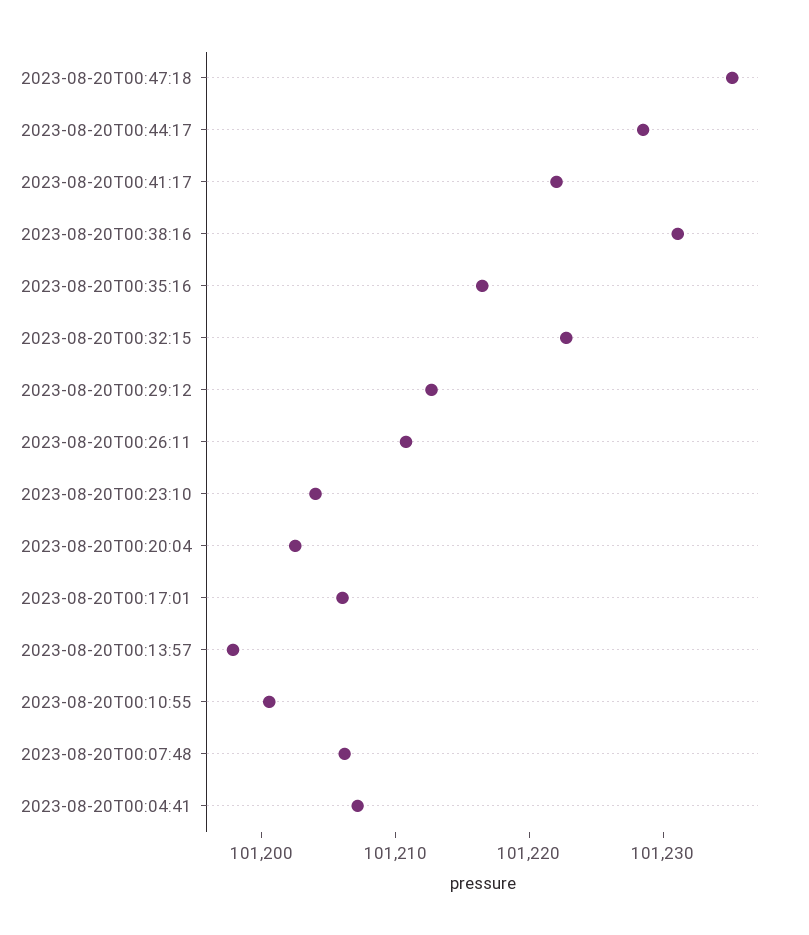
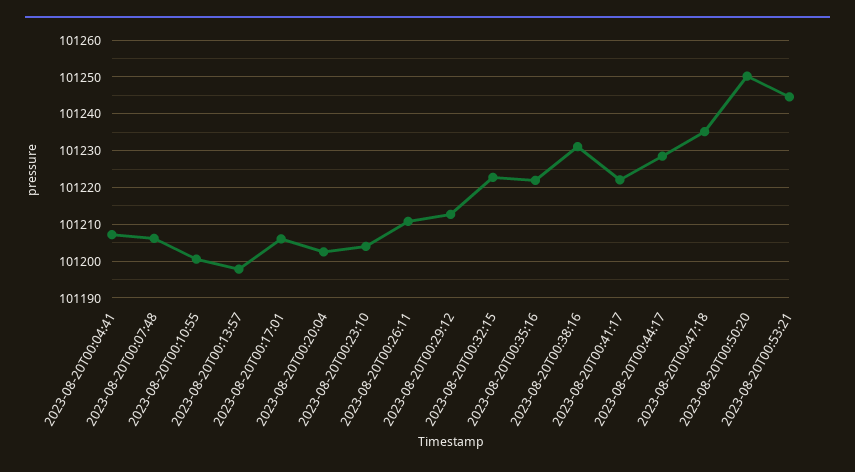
2023-08-20T00:35:16: 101216 -> 101222
2023-08-20T00:50:20: none -> 101250
2023-08-20T00:53:21: none -> 101244

